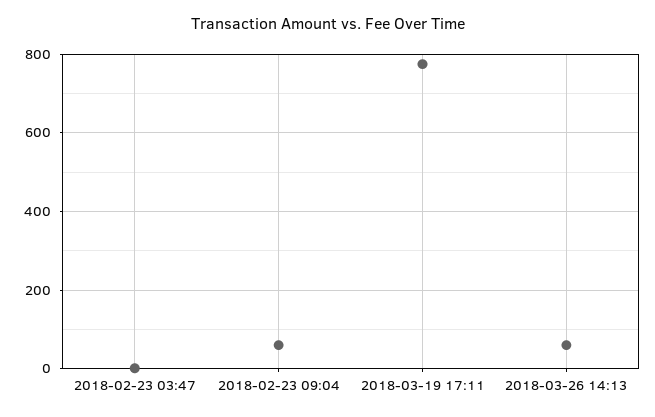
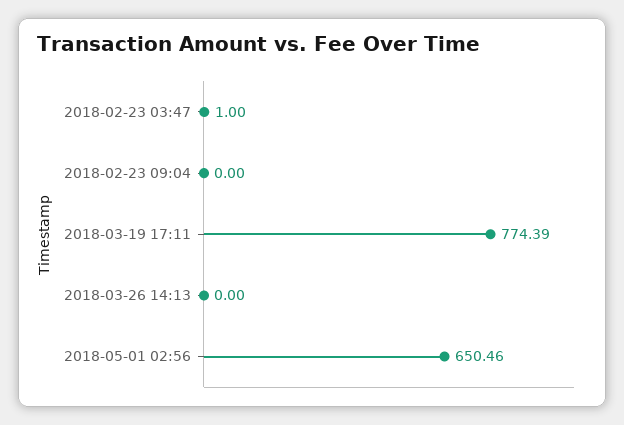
2018-02-23 09:04: 60 -> 0
2018-03-26 14:13: 60 -> 0
2018-05-01 02:56: none -> 650.46

